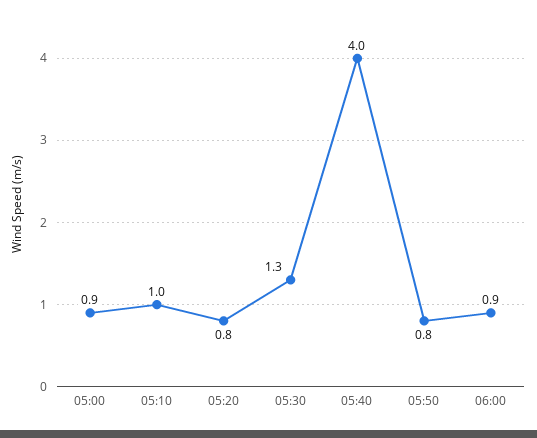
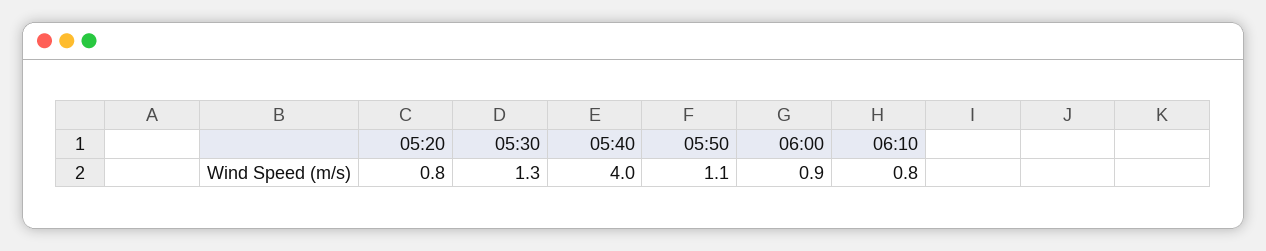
05:00: 0.9 -> none
05:10: 1 -> none
05:50: 0.8 -> 1.1
06:10: none -> 0.8

